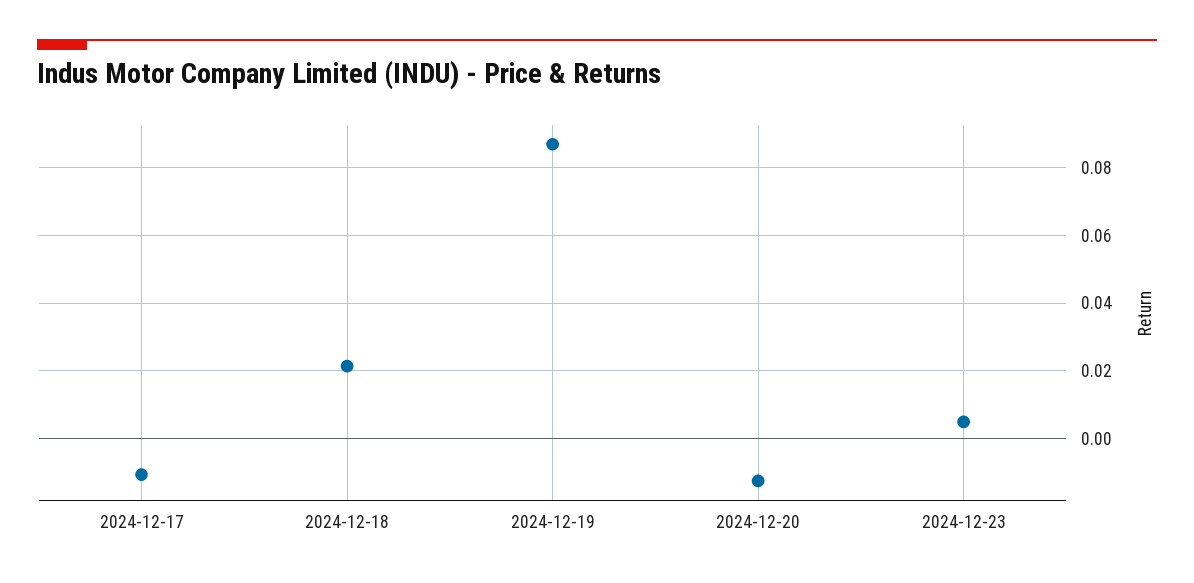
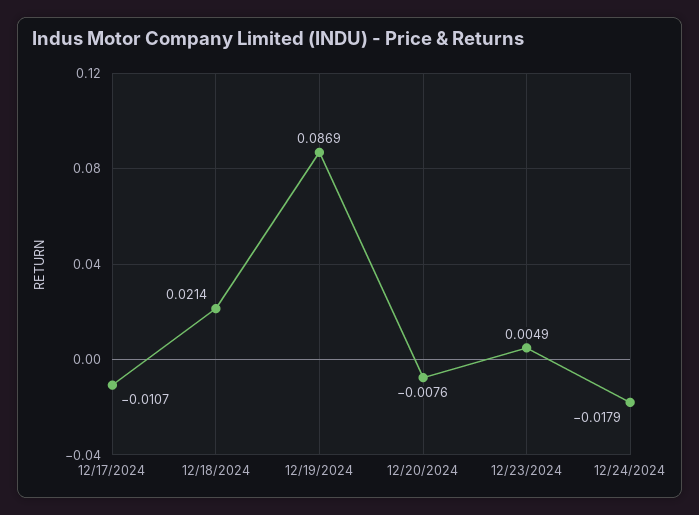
2024-12-20: -0.012 -> -0.0076
12/24/2024: none -> -0.0179

